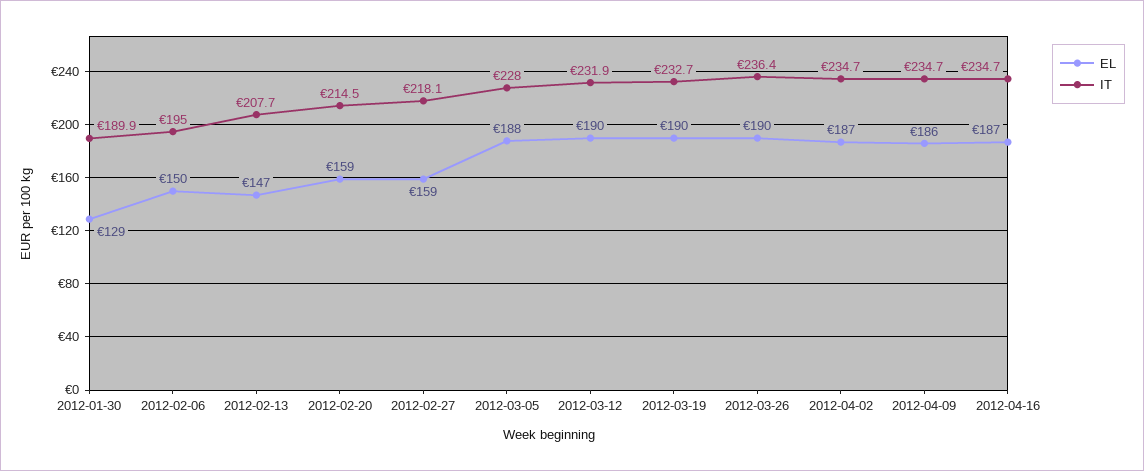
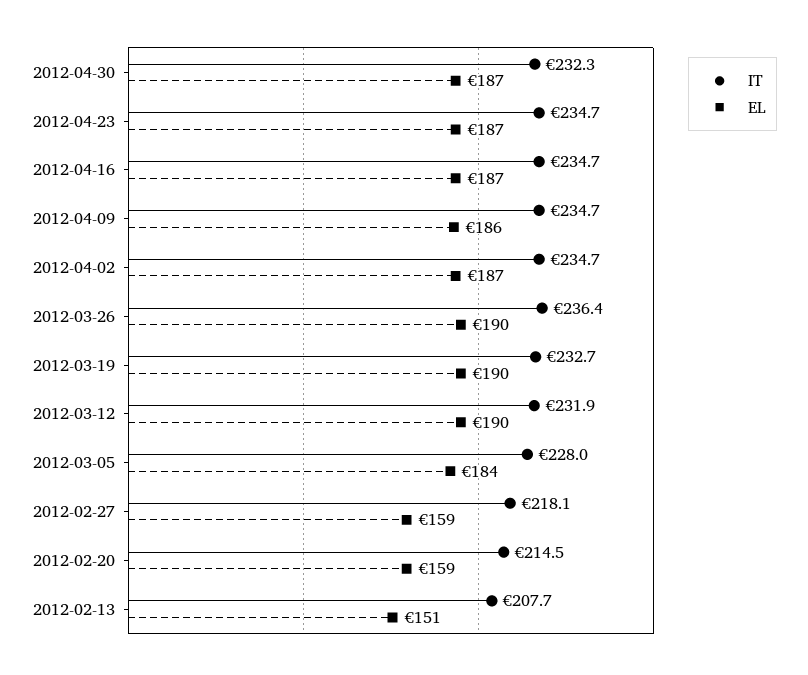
EL, 2012-01-30: 129 -> none
IT, 2012-01-30: 189.9 -> none
EL, 2012-02-06: 150 -> none
IT, 2012-02-06: 195 -> none
EL, 2012-02-13: 147 -> 151
EL, 2012-03-05: 188 -> 184
IT, 2012-04-30: none -> 232.3
EL, 2012-04-30: none -> 187
IT, 2012-04-23: none -> 234.7
EL, 2012-04-23: none -> 187

